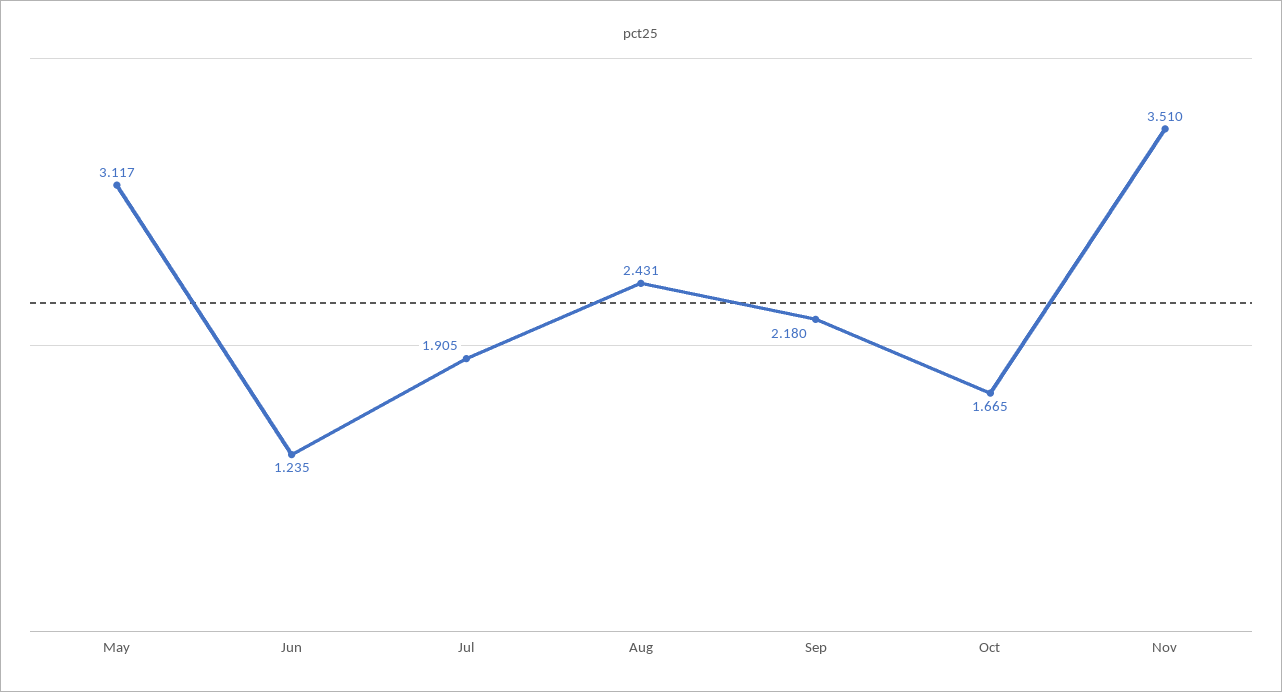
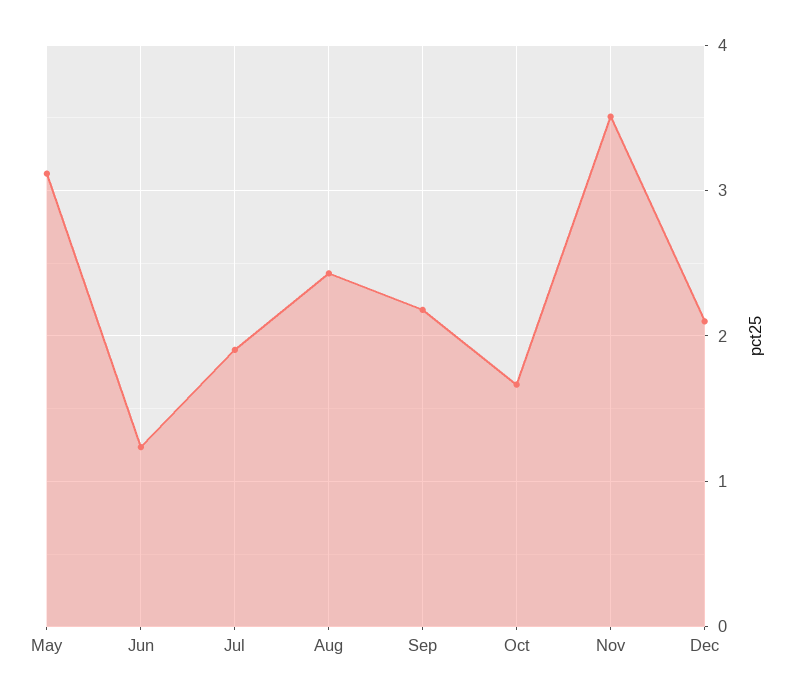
Dec: none -> 2.1

